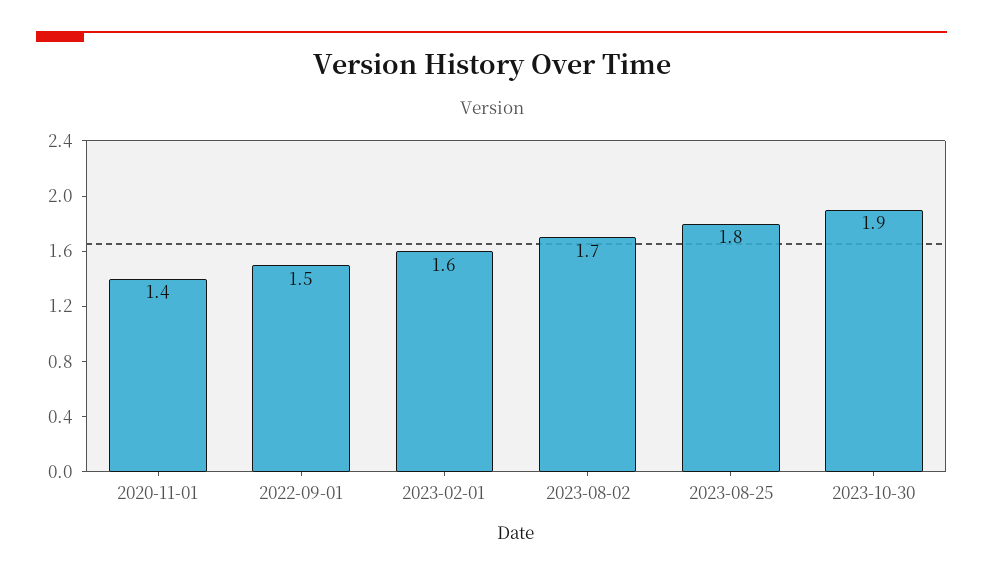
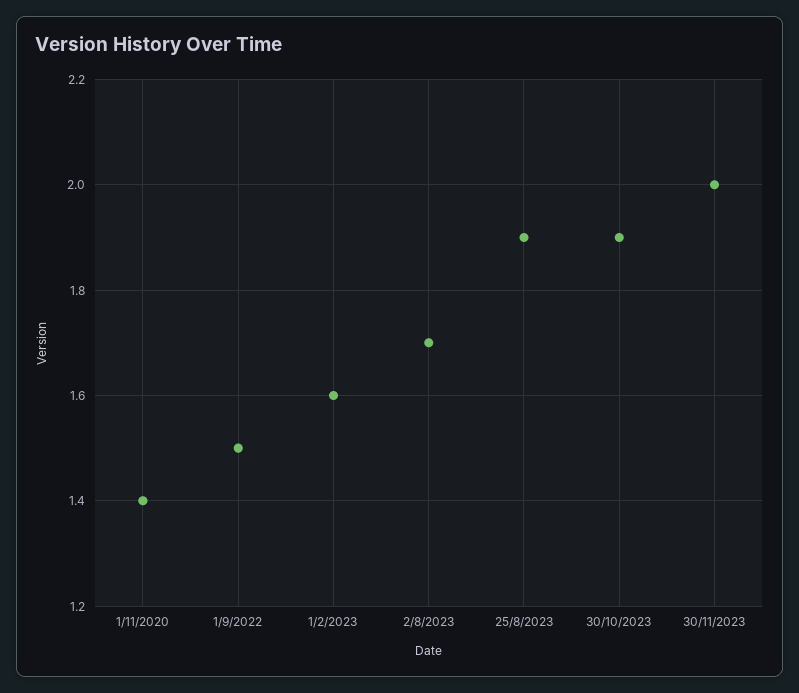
2023-08-25: 1.8 -> 1.9
30/11/2023: none -> 2

